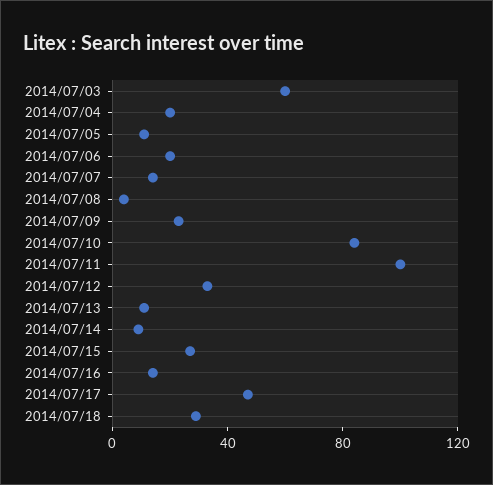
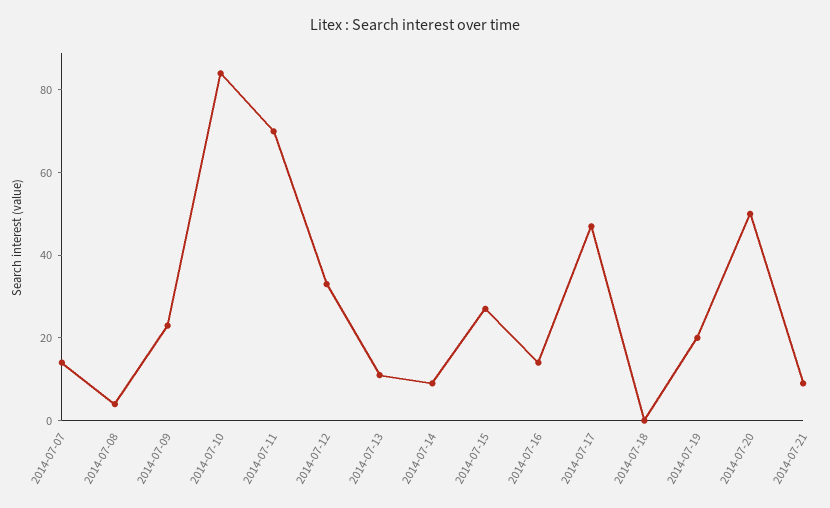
2014/07/03: 60 -> none
2014/07/04: 20 -> none
2014/07/05: 10 -> none
2014/07/06: 20 -> none
2014/07/11: 100 -> 70
2014/07/18: 30 -> 0
2014-07-19: none -> 20
2014-07-20: none -> 50
2014-07-21: none -> 10

